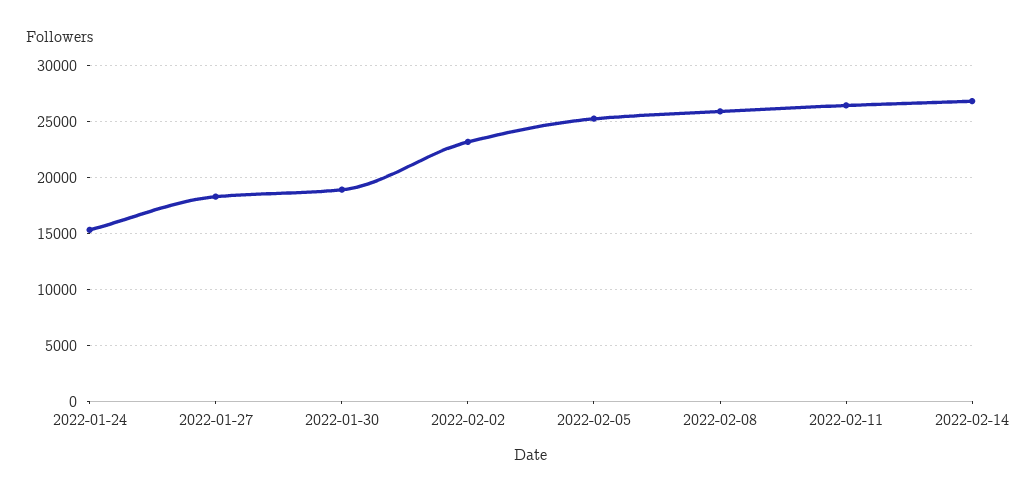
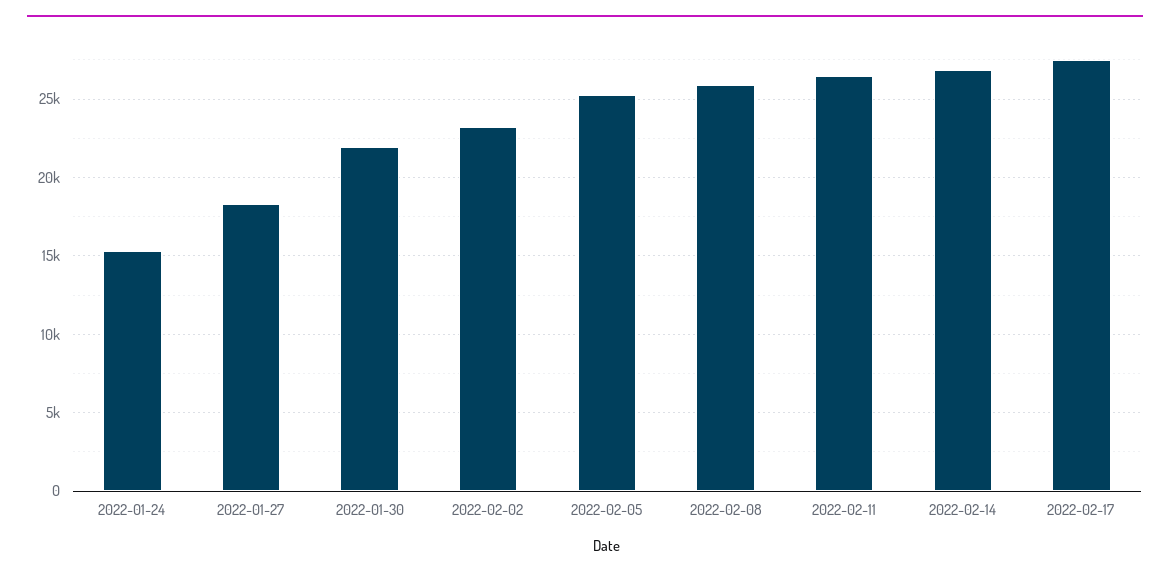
2022-01-30: 19000 -> 22000
2022-02-17: none -> 27500

